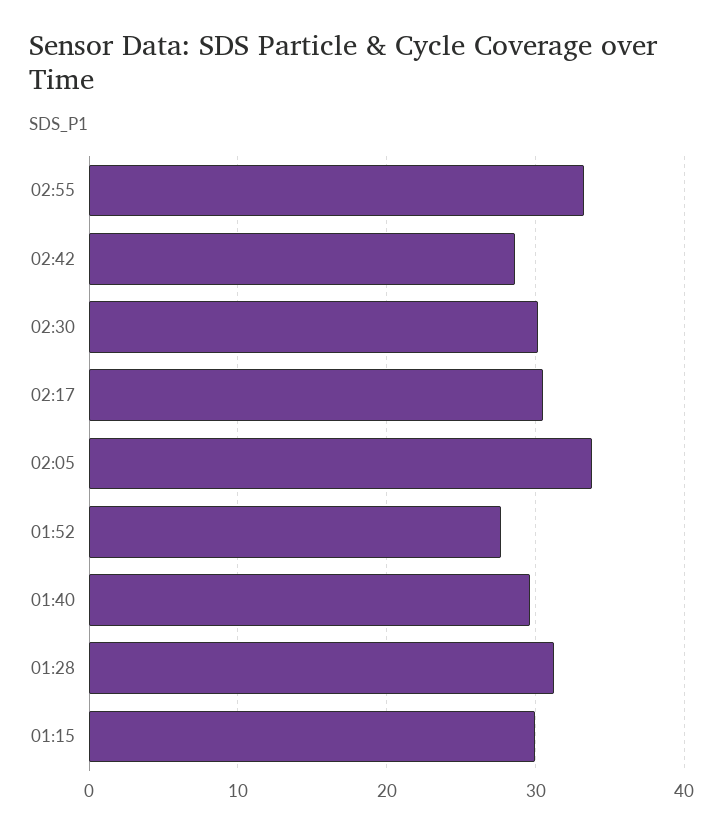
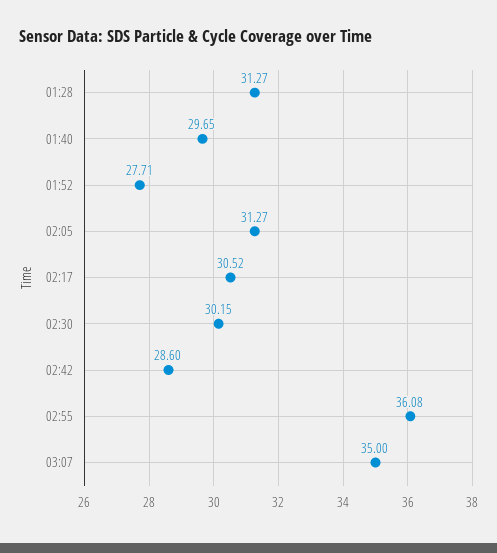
02:55: 33 -> 36.08
02:05: 34 -> 31.27
01:15: 30 -> none
03:07: none -> 35

